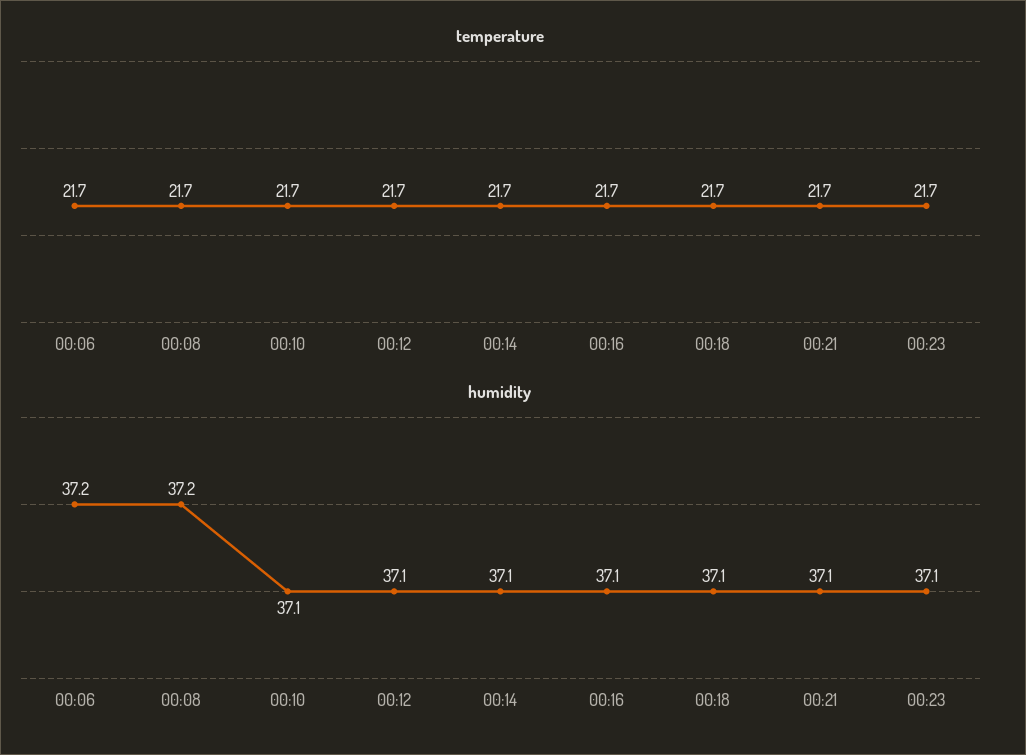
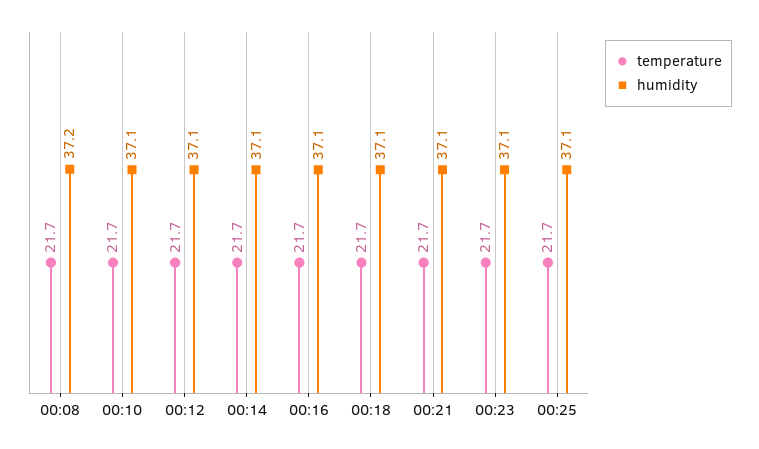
temperature, 00:06: 21.7 -> none
humidity, 00:06: 37.2 -> none
temperature, 00:25: none -> 21.7
humidity, 00:25: none -> 37.1

